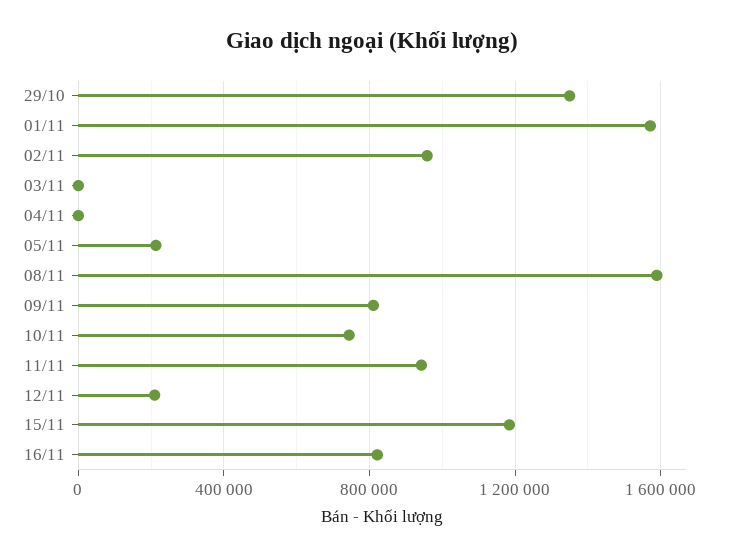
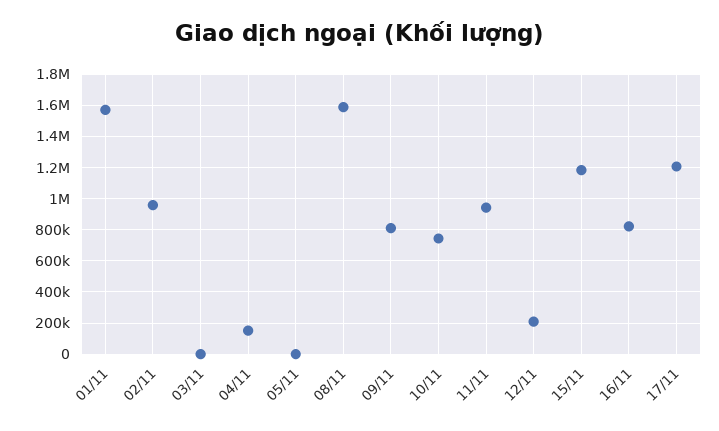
29/10: 1350000 -> none
04/11: 0 -> 150000
05/11: 200000 -> 0
17/11: none -> 1200000

